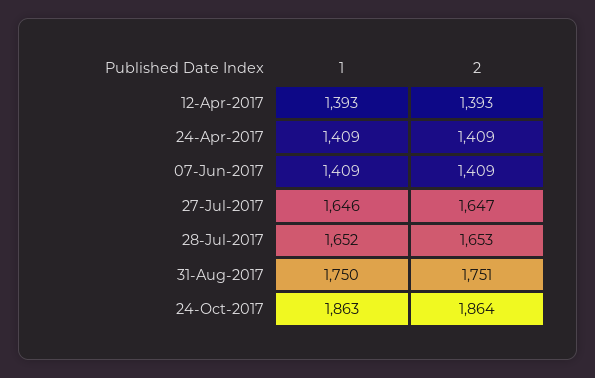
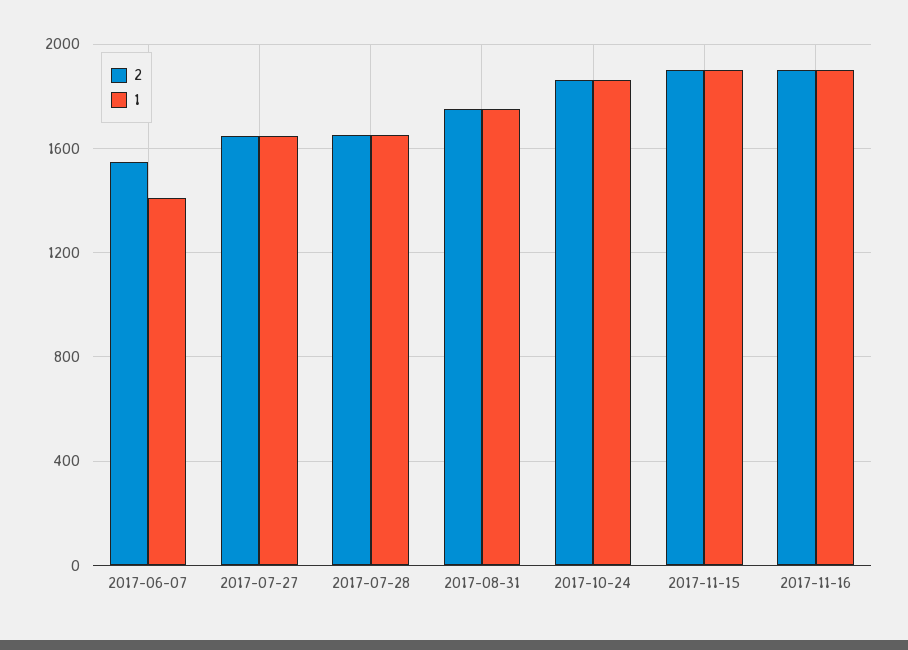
1, 12-Apr-2017: 1393 -> none
2, 12-Apr-2017: 1393 -> none
1, 24-Apr-2017: 1409 -> none
2, 24-Apr-2017: 1409 -> none
2, 07-Jun-2017: 1409 -> 1550
2, 2017-11-15: none -> 1900
1, 2017-11-15: none -> 1900
2, 2017-11-16: none -> 1900
1, 2017-11-16: none -> 1900

